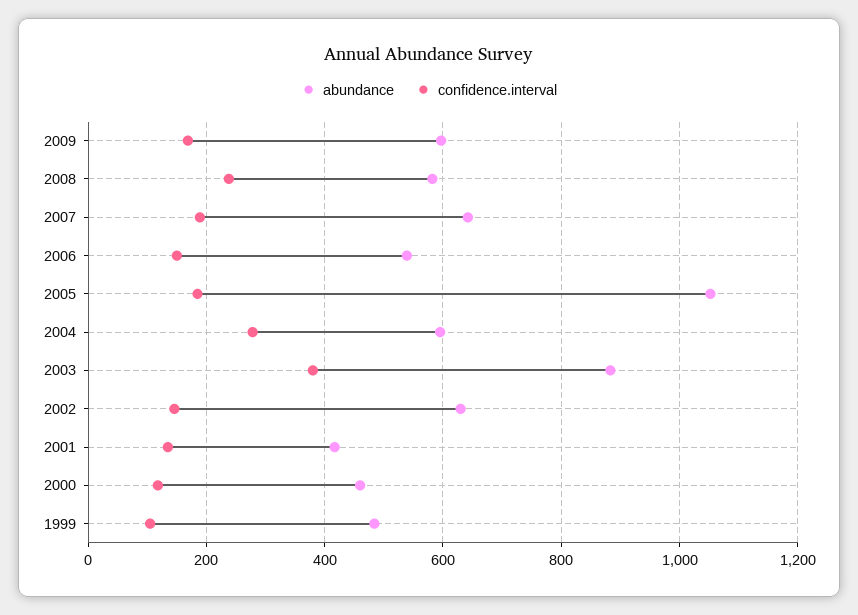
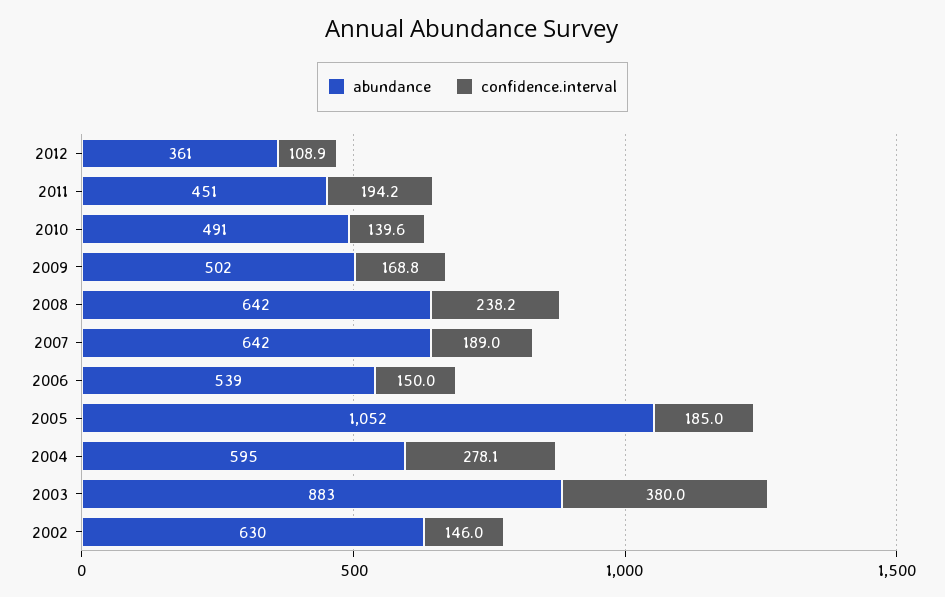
abundance, 2009: 600 -> 502
abundance, 2008: 580 -> 642
abundance, 2001: 420 -> none
confidence.interval, 2001: 140 -> none
abundance, 2000: 460 -> none
confidence.interval, 2000: 120 -> none
abundance, 1999: 480 -> none
confidence.interval, 1999: 100 -> none
abundance, 2012: none -> 361
confidence.interval, 2012: none -> 108.9
abundance, 2011: none -> 451
confidence.interval, 2011: none -> 194.2
abundance, 2010: none -> 491
confidence.interval, 2010: none -> 139.6

